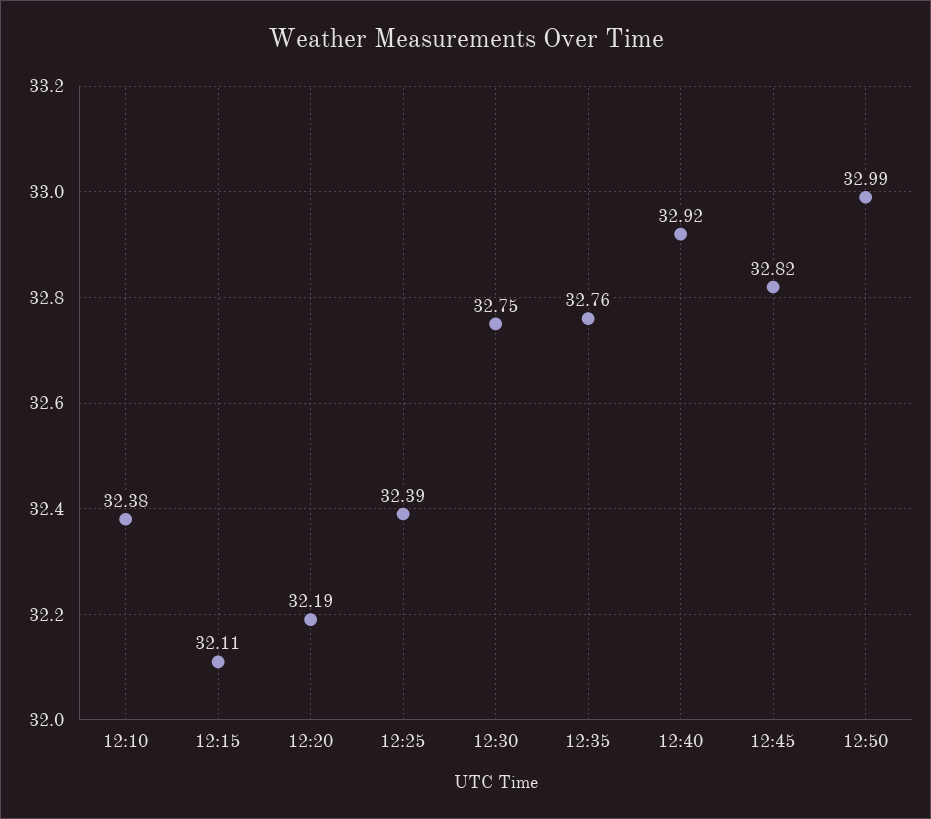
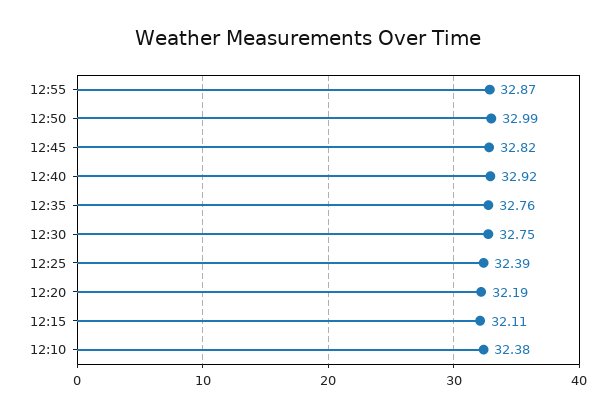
12:55: none -> 32.87

